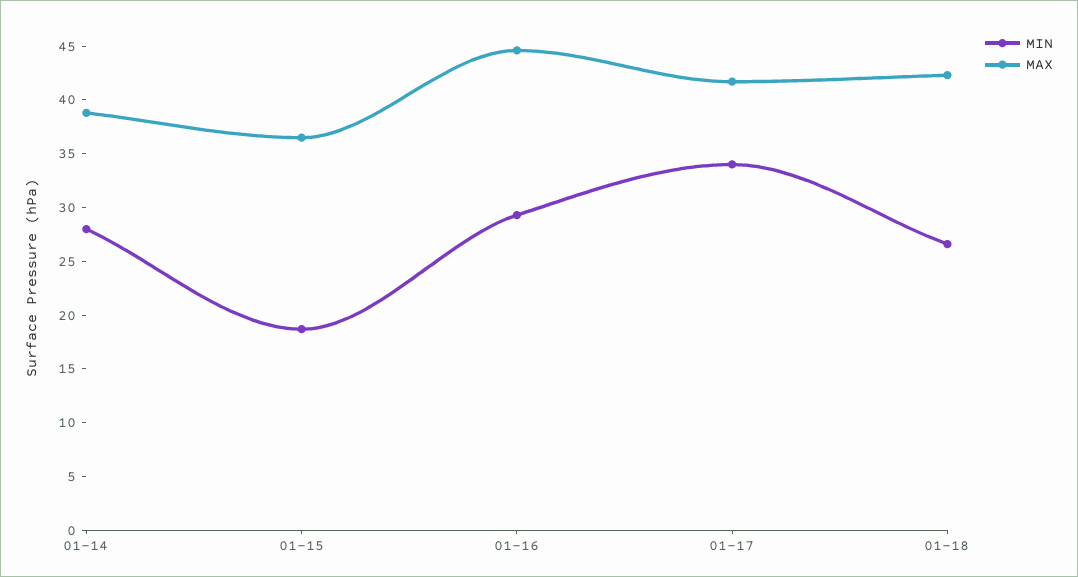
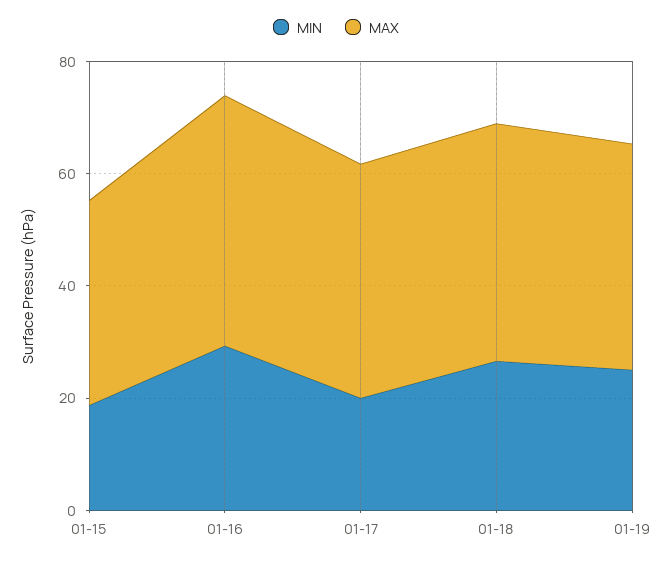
MIN, 01-14: 28 -> none
MAX, 01-14: 39 -> none
MIN, 01-17: 34 -> 20
MIN, 01-19: none -> 25
MAX, 01-19: none -> 40

